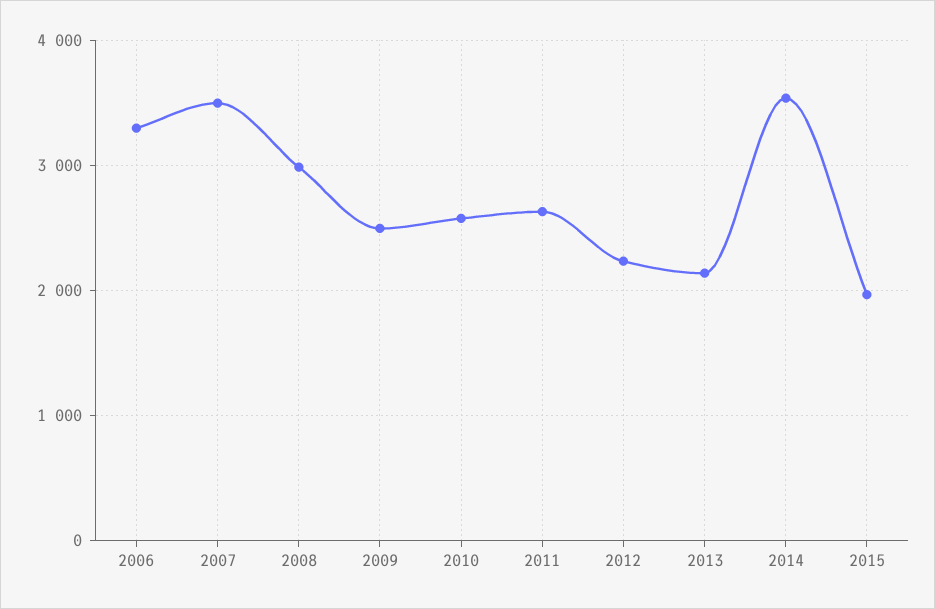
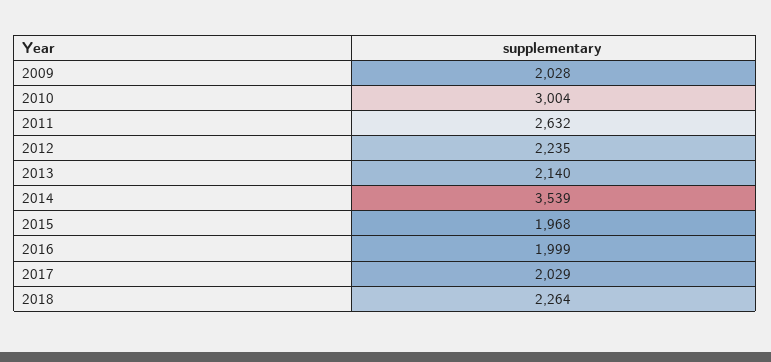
2006: 3300 -> none
2007: 3500 -> none
2008: 3000 -> none
2009: 2500 -> 2028
2010: 2600 -> 3004
2016: none -> 1999
2017: none -> 2029
2018: none -> 2264

